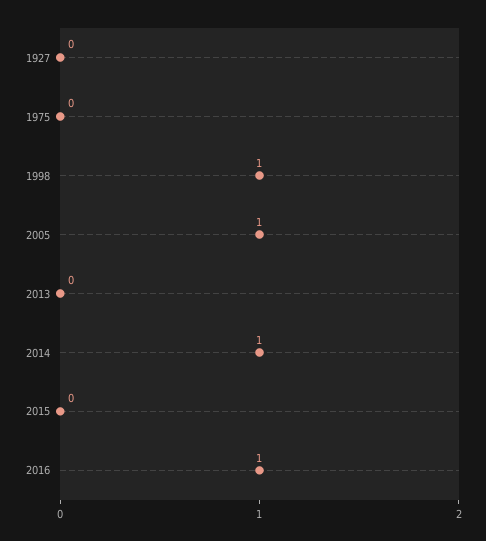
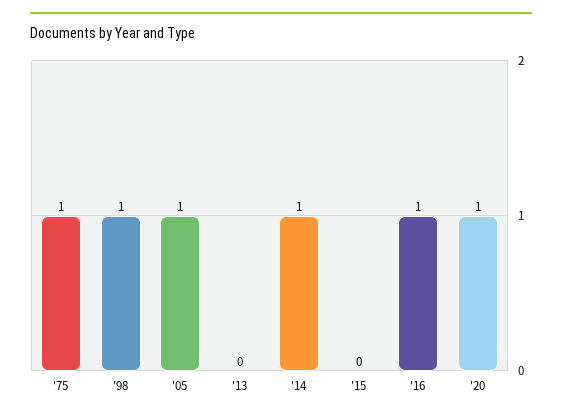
1927: 0 -> none
1975: 0 -> 1
'20: none -> 1

